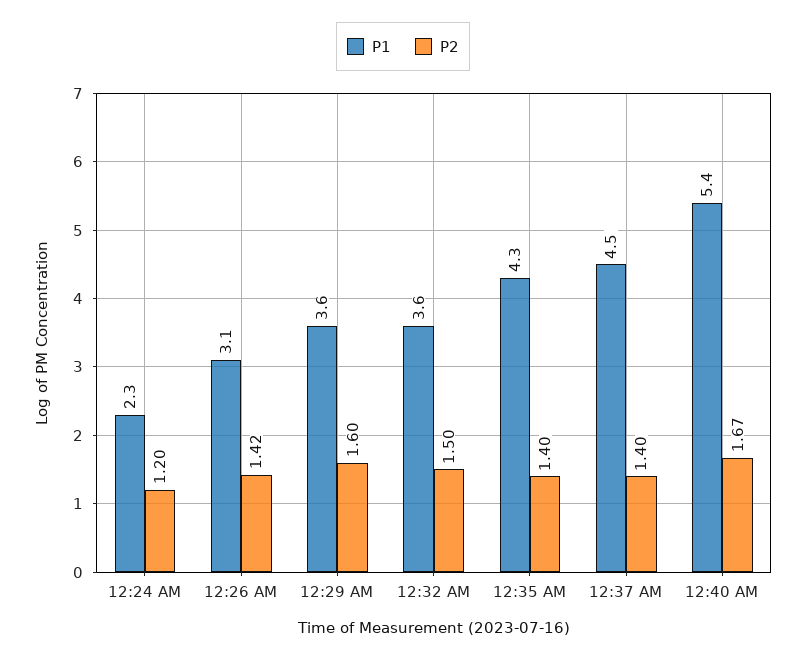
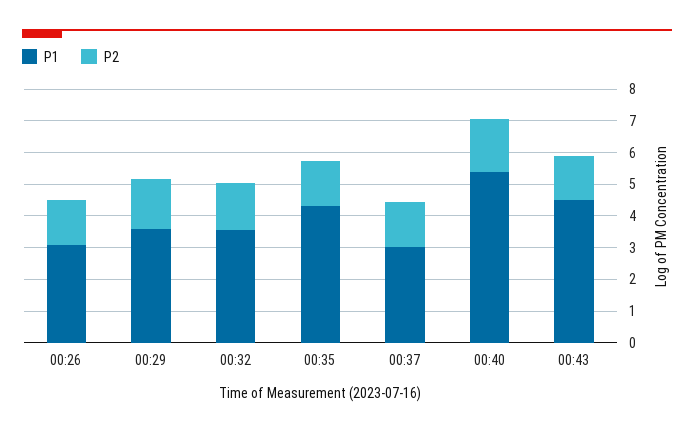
P1, 12:24 AM: 2.3 -> none
P2, 12:24 AM: 1.2 -> none
P1, 12:37 AM: 4.5 -> 3
P1, 00:43: none -> 4.5
P2, 00:43: none -> 1.5

